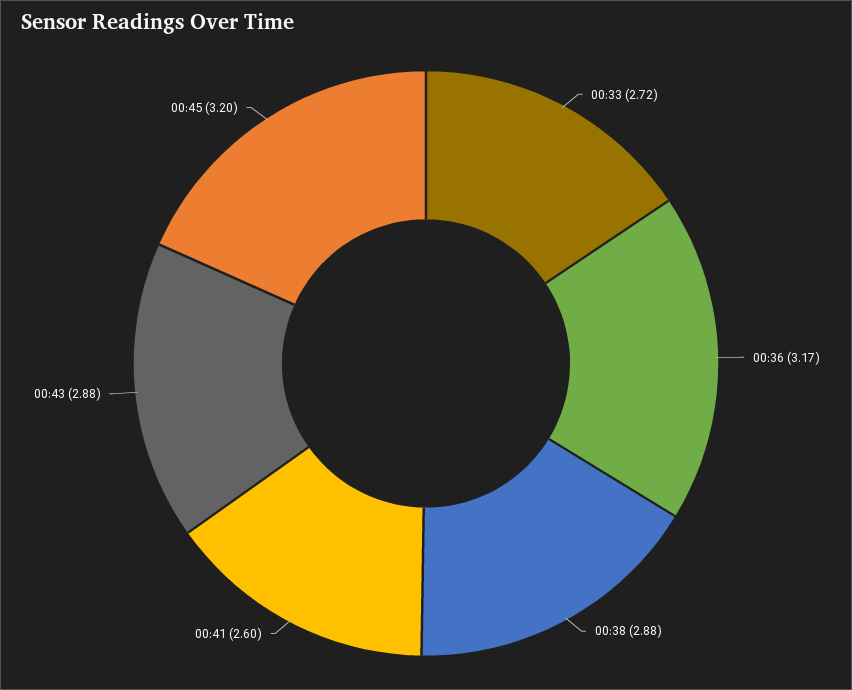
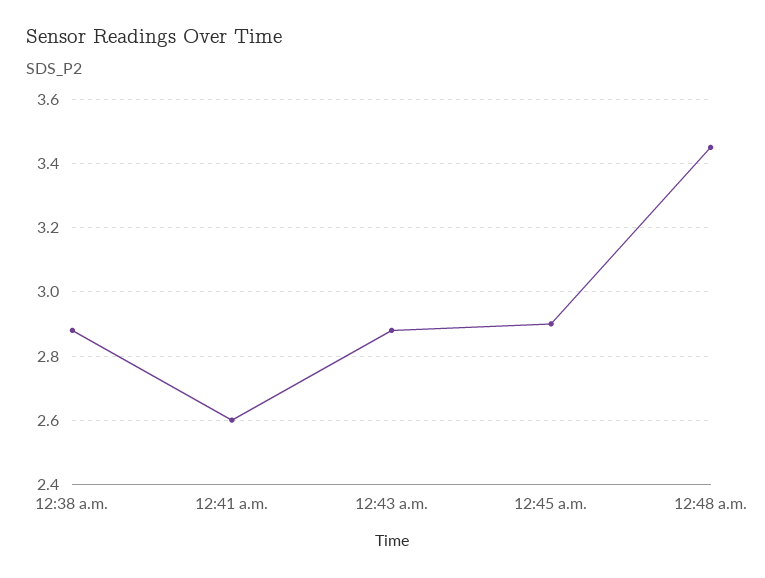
00:33: 2.72 -> none
00:36: 3.17 -> none
00:45: 3.2 -> 2.9
12:48 a.m.: none -> 3.45

